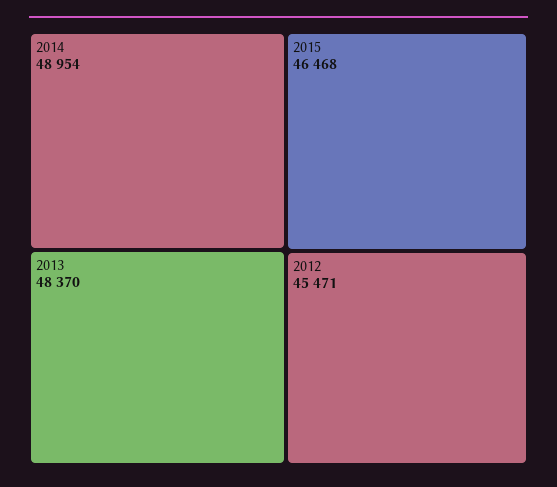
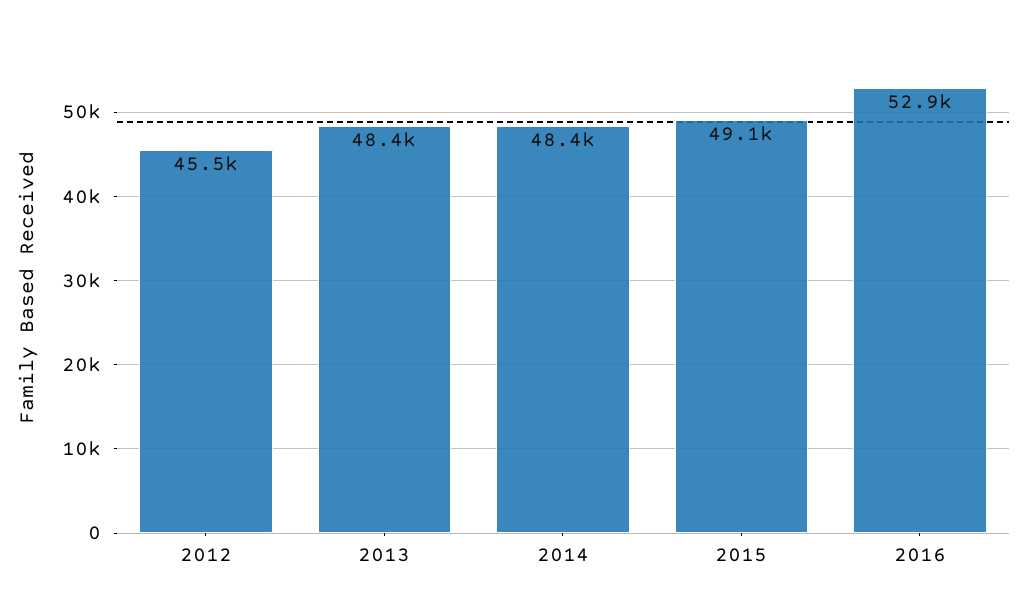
2014: 48954 -> 48400
2015: 46468 -> 49100
2016: none -> 52900

